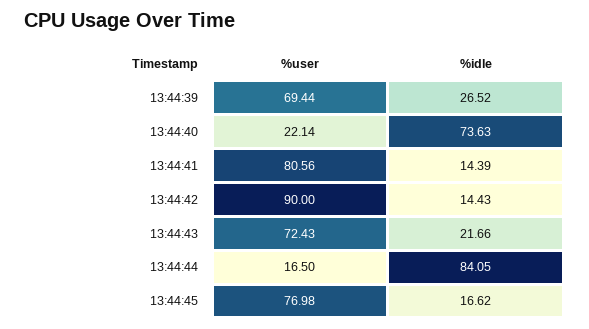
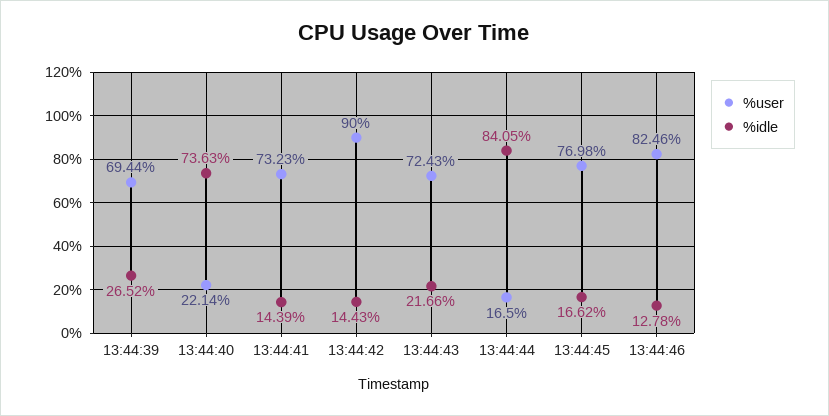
%user, 13:44:41: 80.56 -> 73.23
%user, 13:44:46: none -> 82.46
%idle, 13:44:46: none -> 12.78

